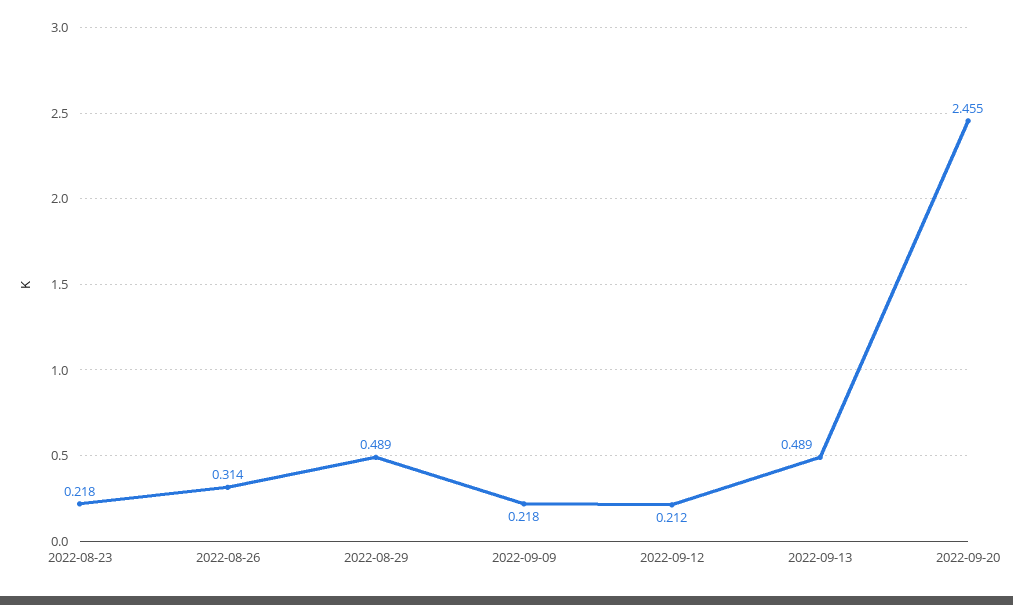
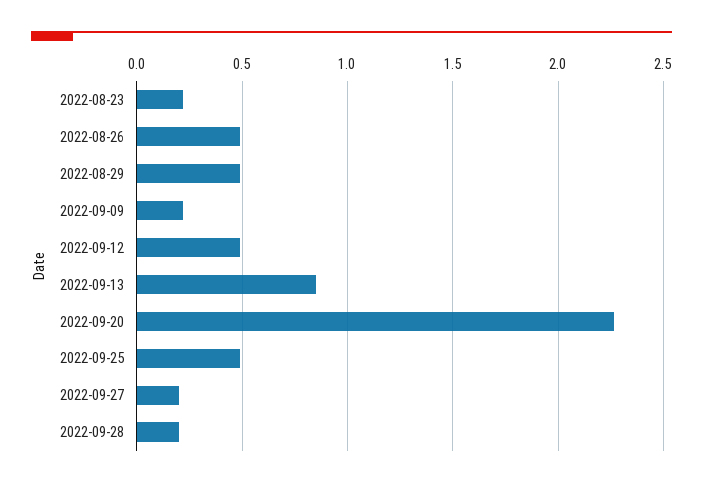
2022-08-26: 0.314 -> 0.5
2022-09-12: 0.212 -> 0.5
2022-09-13: 0.489 -> 0.85
2022-09-20: 2.455 -> 2.25
2022-09-25: none -> 0.5
2022-09-27: none -> 0.2
2022-09-28: none -> 0.2

